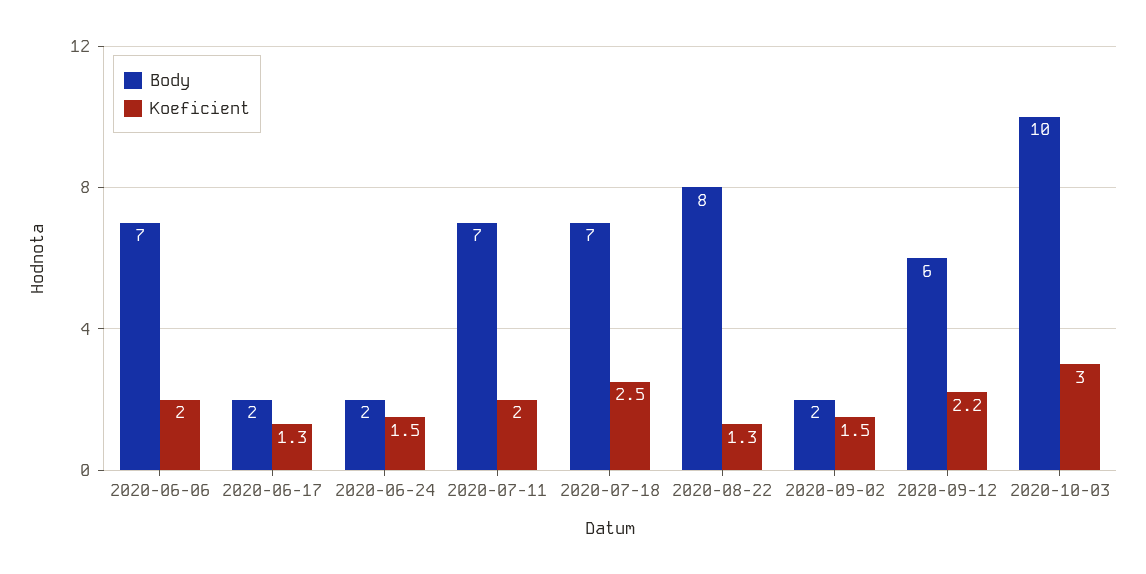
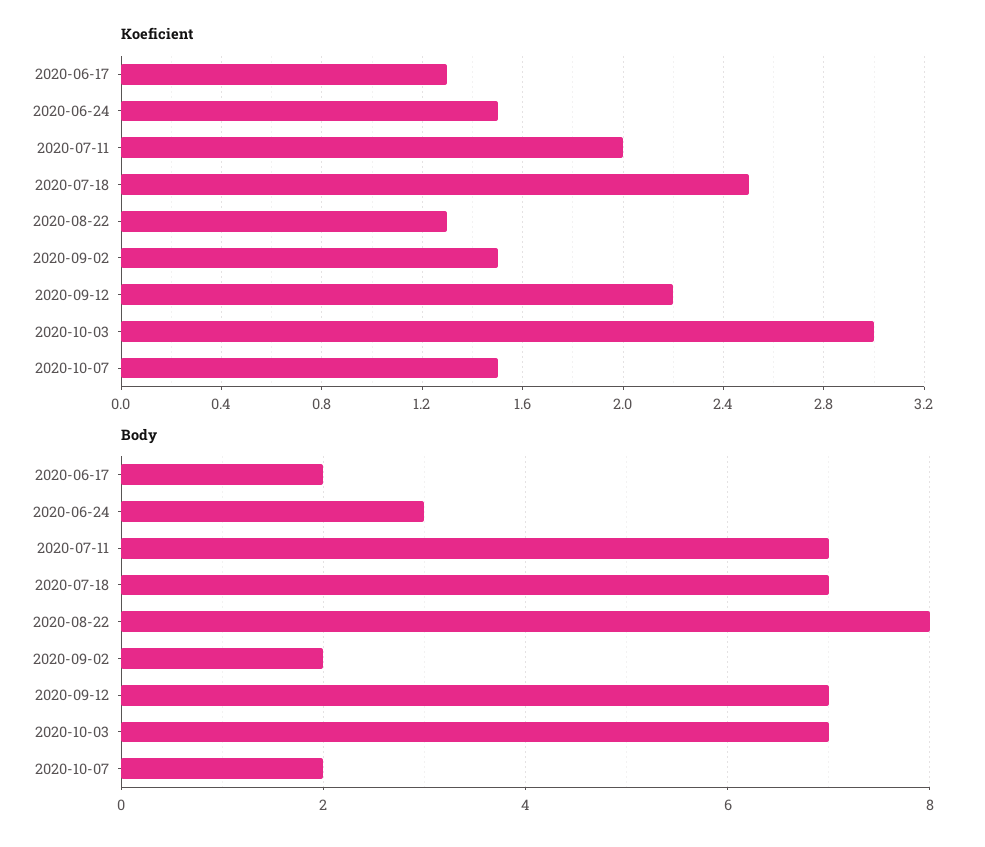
Body, 2020-06-06: 7 -> none
Koeficient, 2020-06-06: 2 -> none
Body, 2020-06-24: 2 -> 3
Body, 2020-09-12: 6 -> 7
Body, 2020-10-03: 10 -> 7
Koeficient, 2020-10-07: none -> 1.5
Body, 2020-10-07: none -> 2

